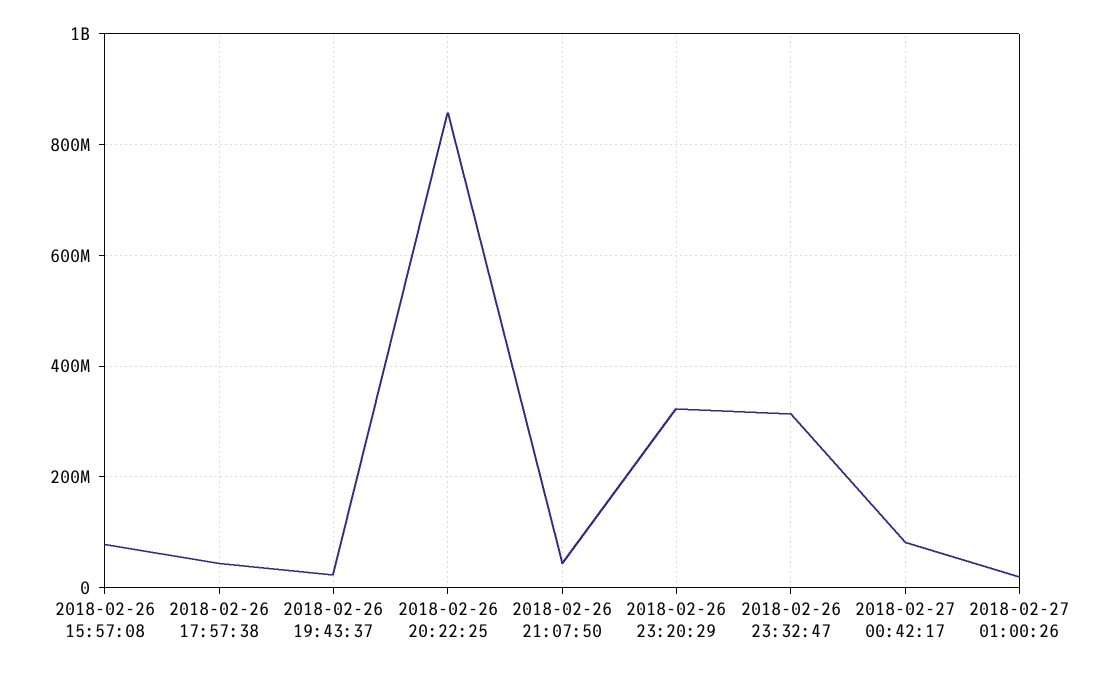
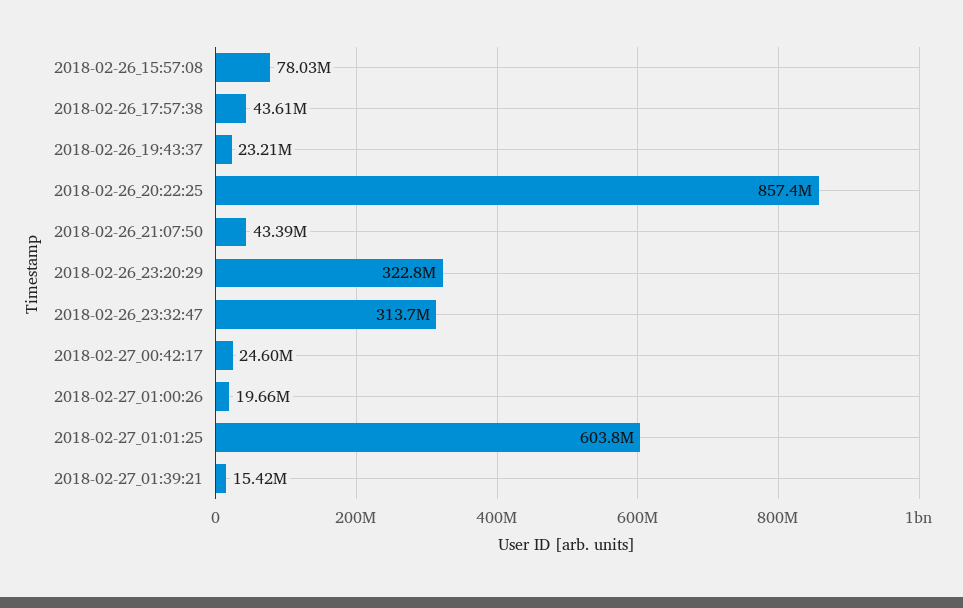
2018-02-27 00:42:17: 80000000 -> 24600000
2018-02-27_01:01:25: none -> 603800000
2018-02-27_01:39:21: none -> 15420000

